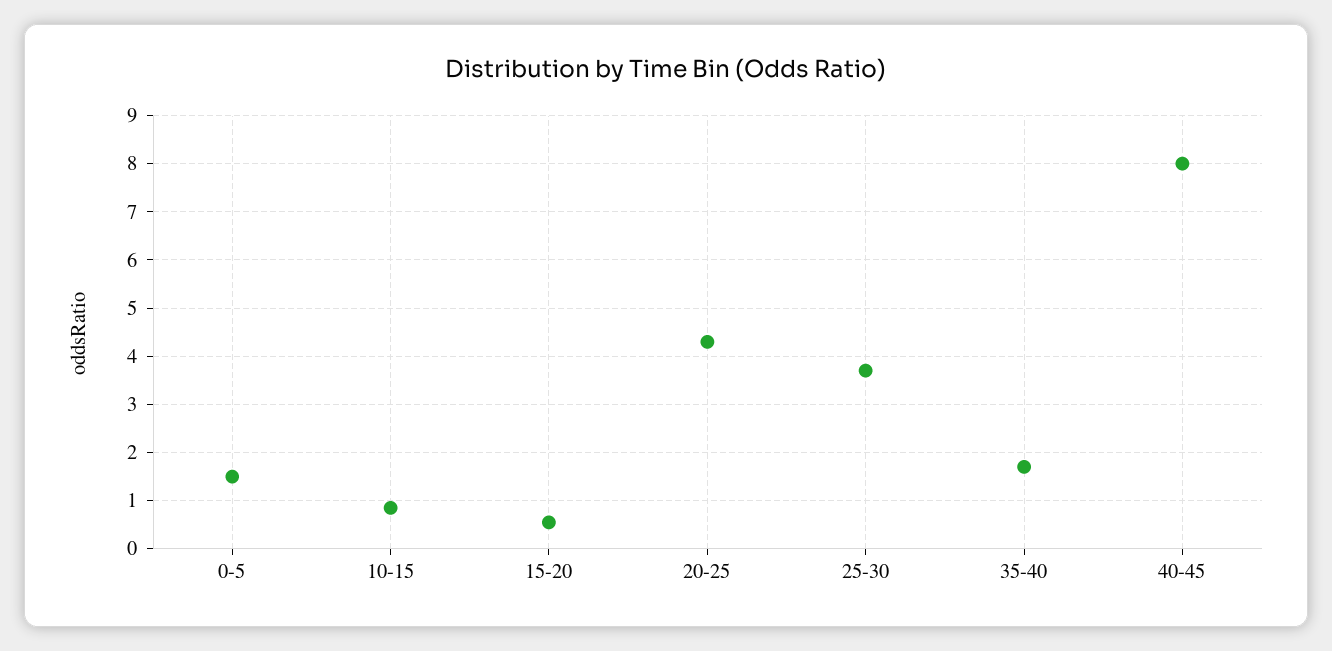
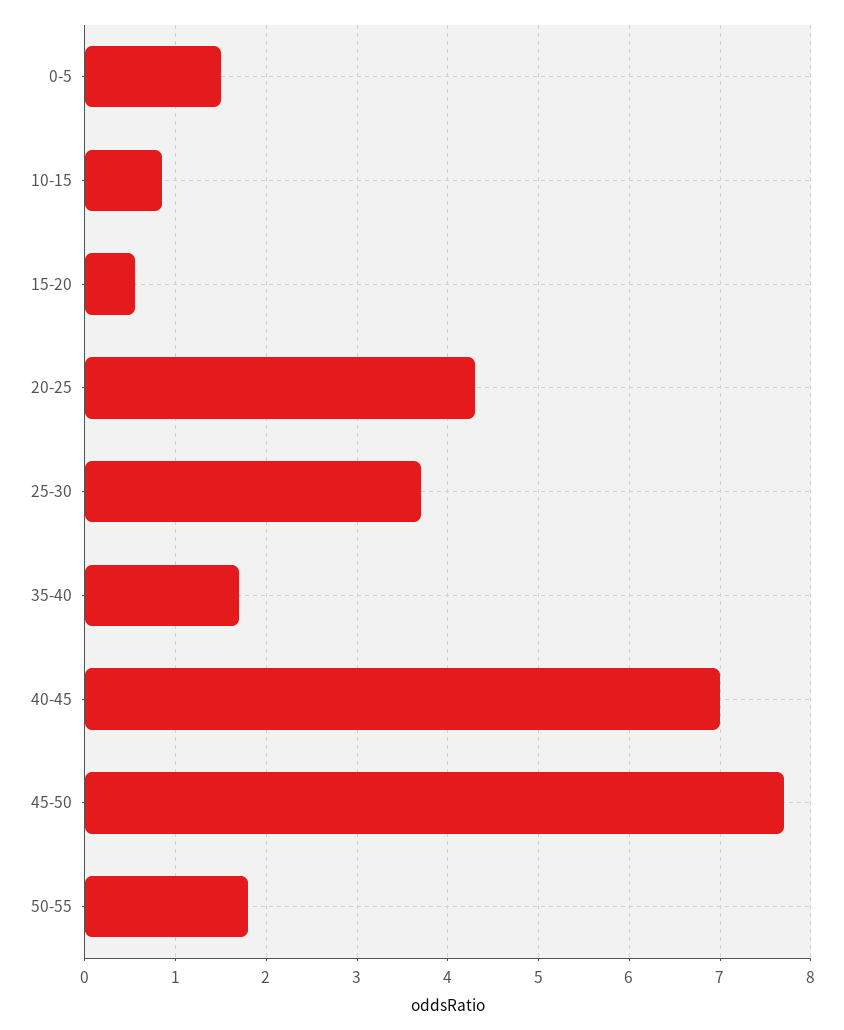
40-45: 8 -> 7
45-50: none -> 7.7
50-55: none -> 1.8

